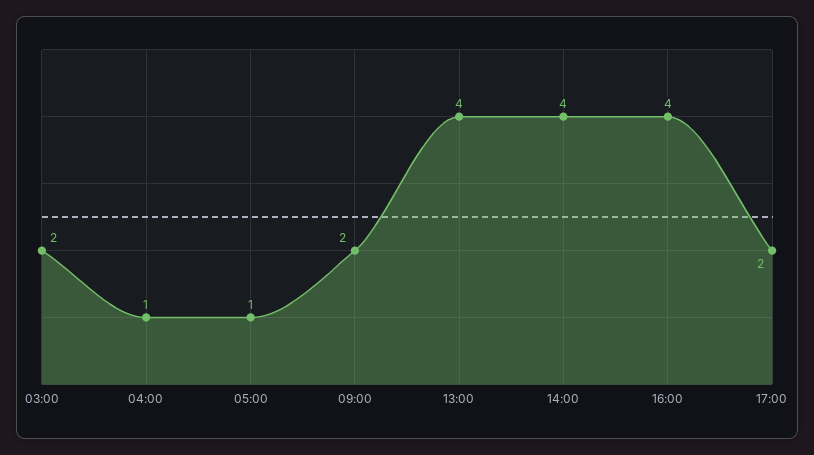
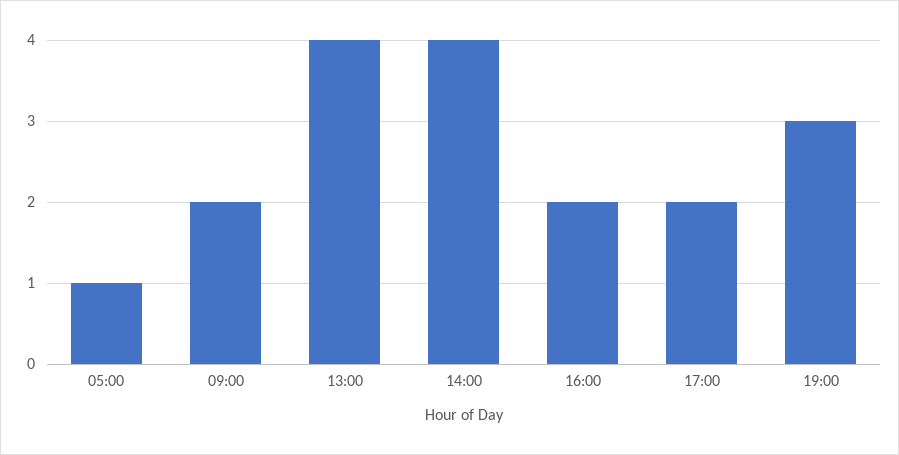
03:00: 2 -> none
04:00: 1 -> none
16:00: 4 -> 2
19:00: none -> 3

